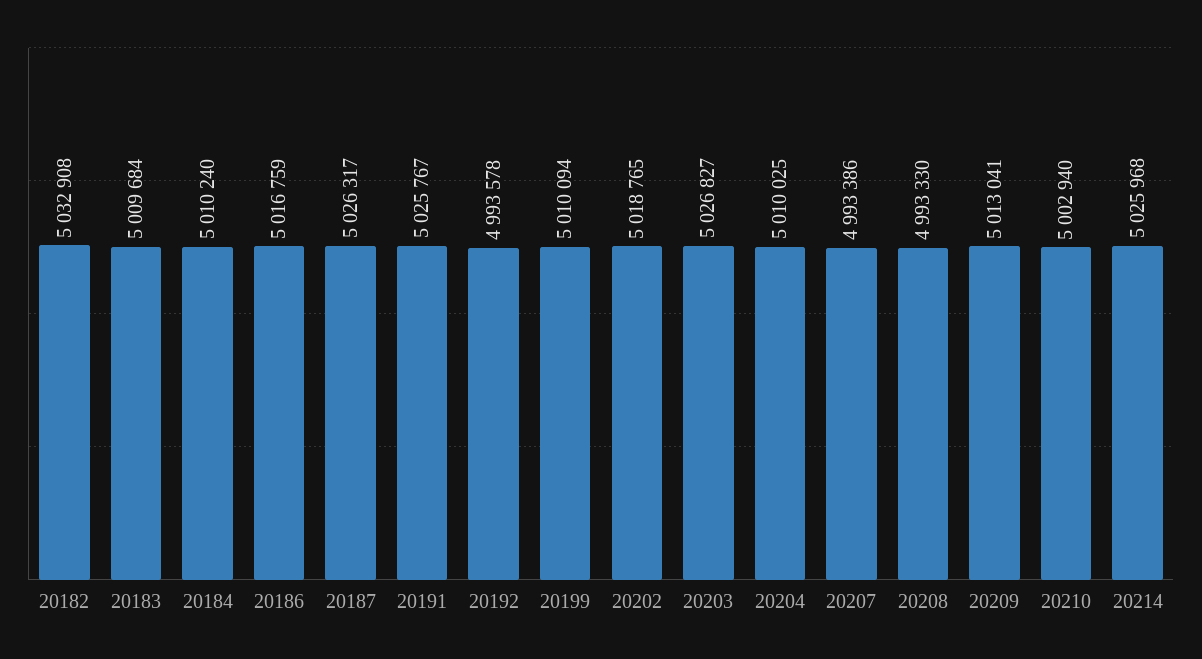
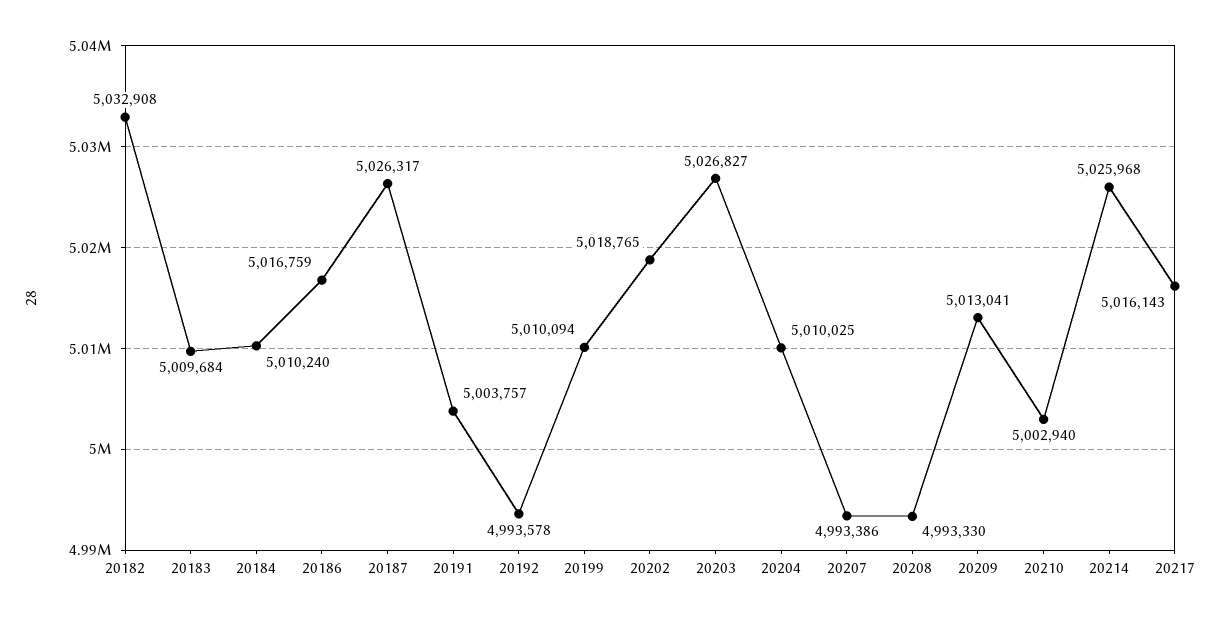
20191: 5025767 -> 5003757
20217: none -> 5016143

